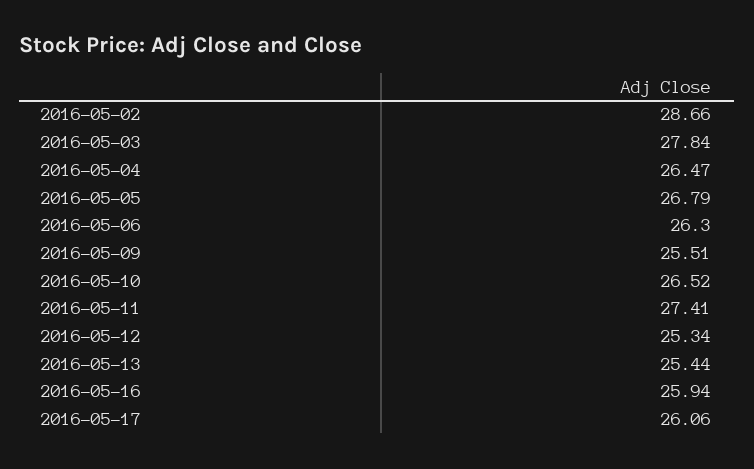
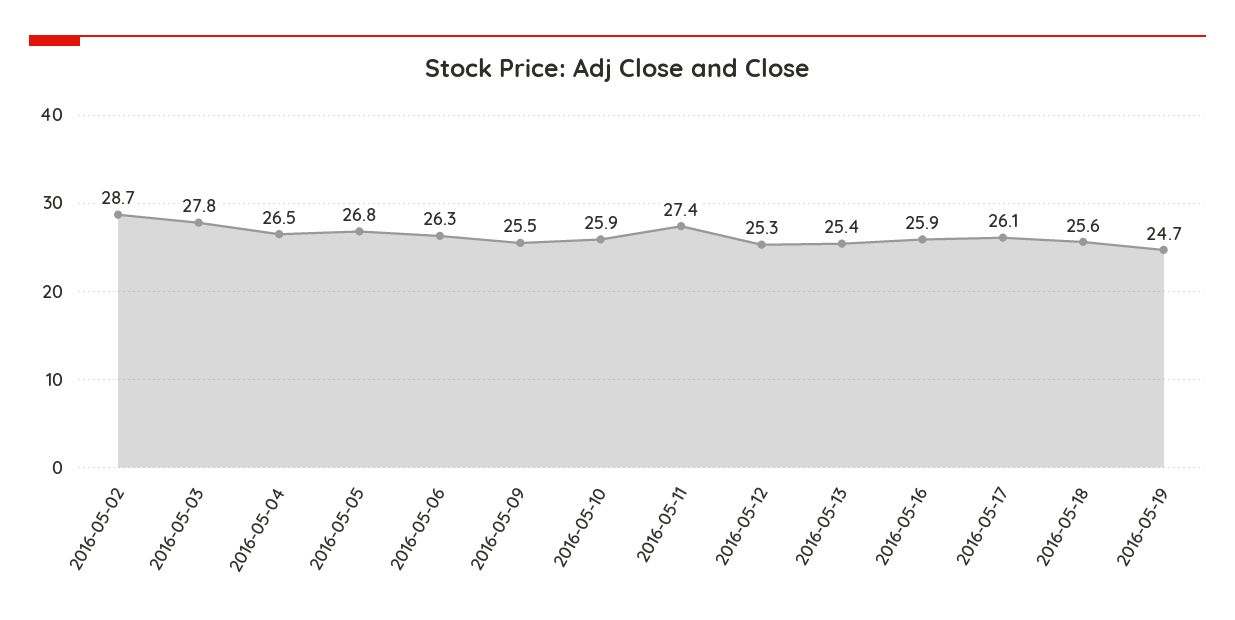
2016-05-10: 26.52 -> 25.9
2016-05-18: none -> 25.6
2016-05-19: none -> 24.7

